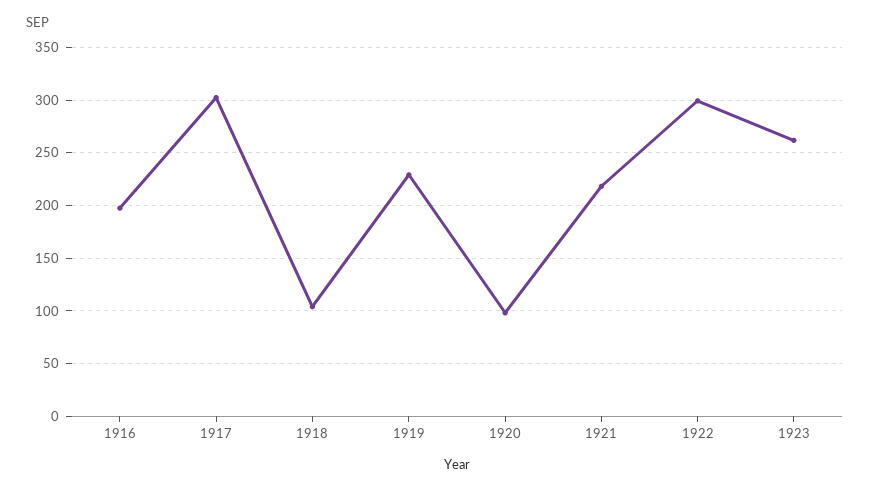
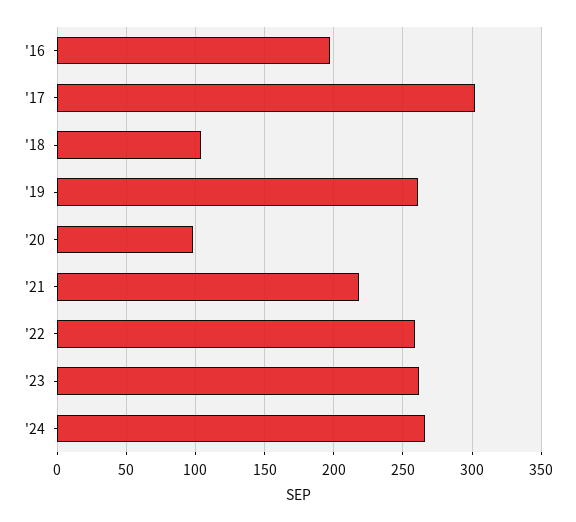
1919: 230 -> 260
1922: 300 -> 260
'24: none -> 265

